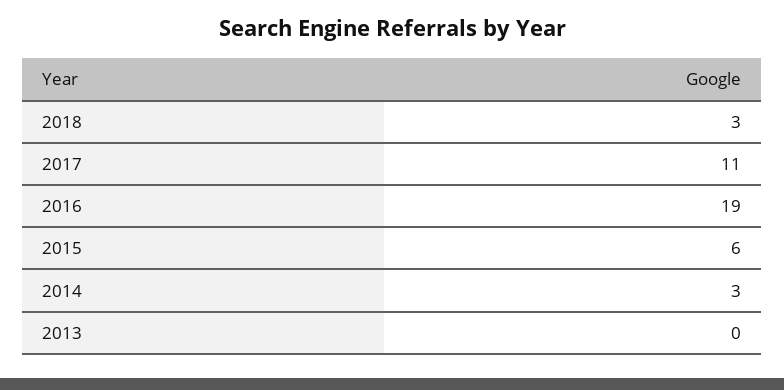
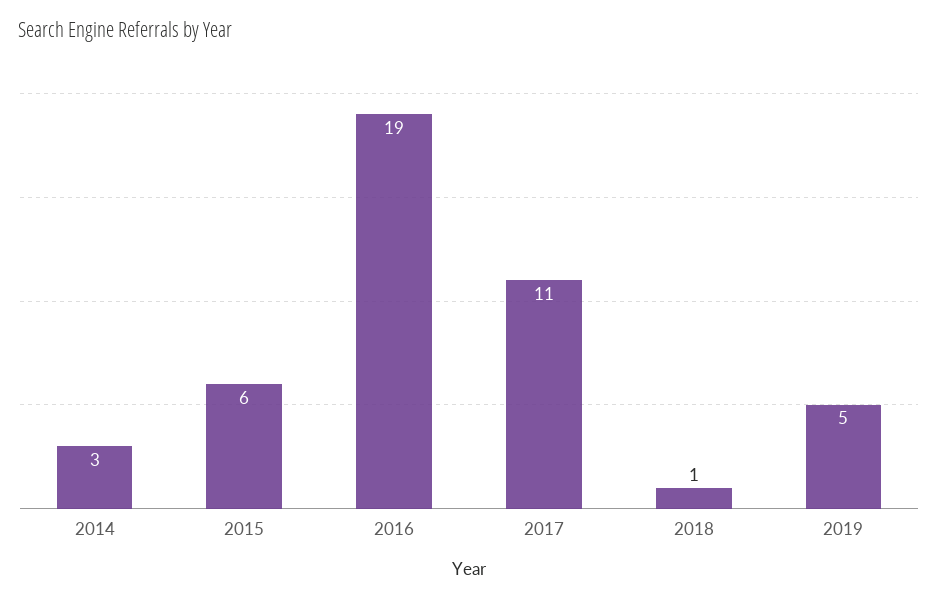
2018: 3 -> 1
2013: 0 -> none
2019: none -> 5

